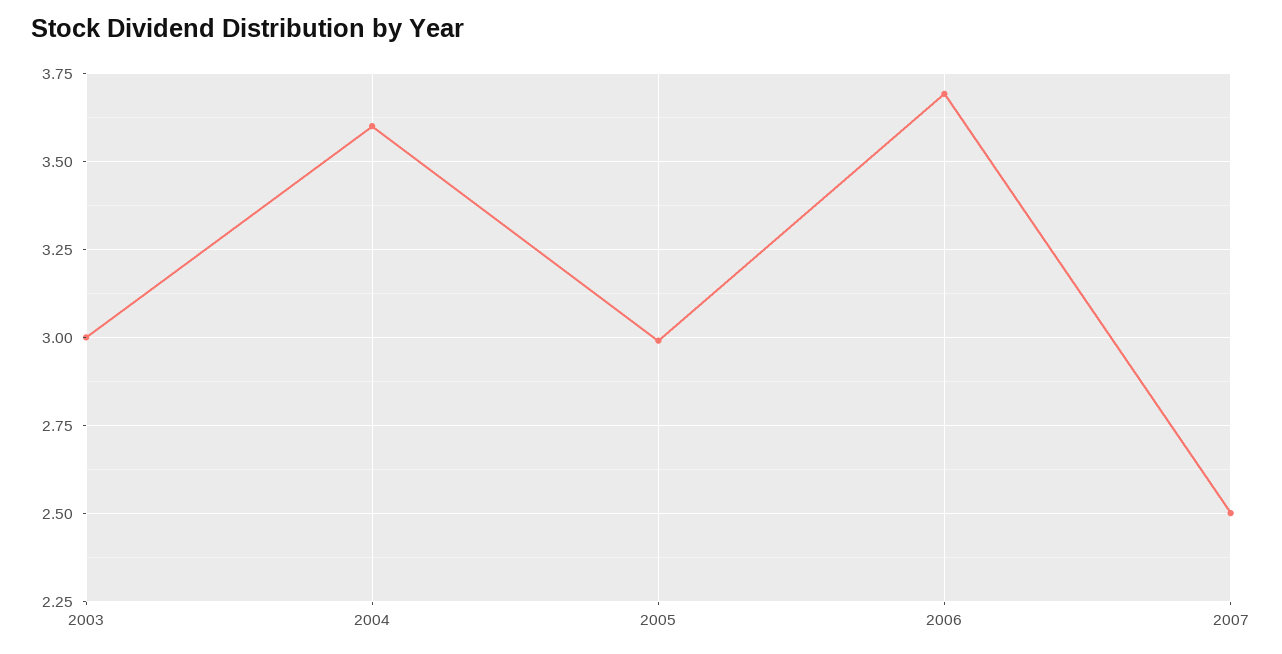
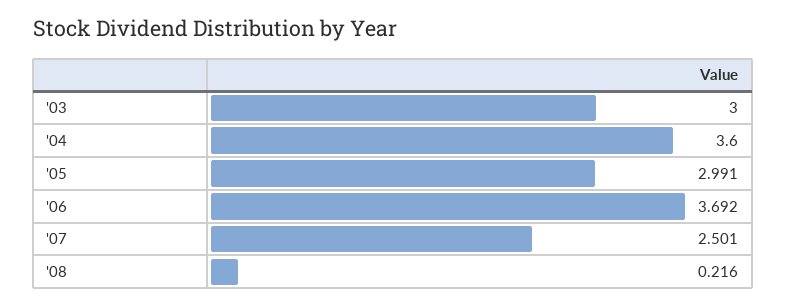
'08: none -> 0.216

